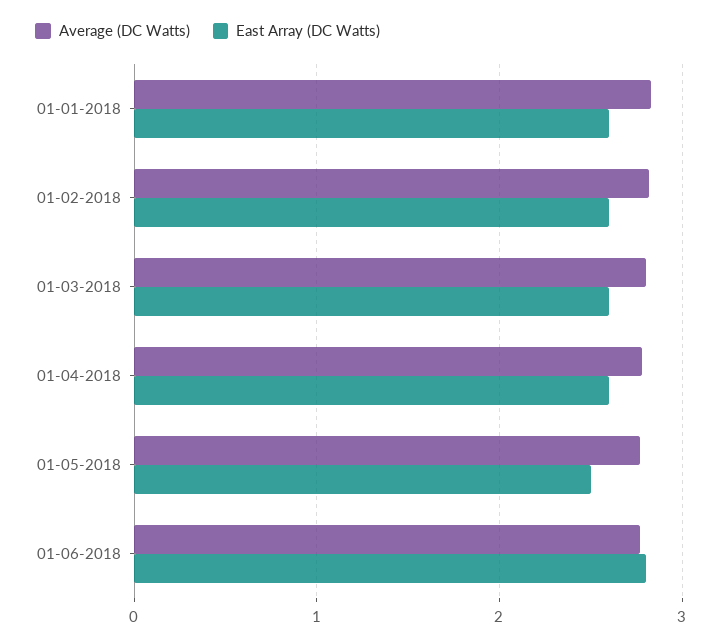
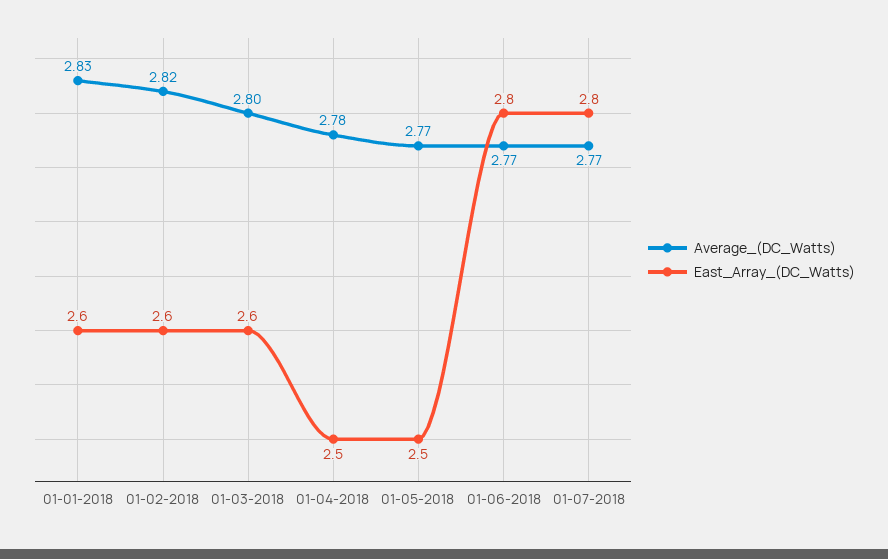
East Array (DC Watts), 01-04-2018: 2.6 -> 2.5
Average (DC Watts), 01-07-2018: none -> 2.77
East Array (DC Watts), 01-07-2018: none -> 2.8

